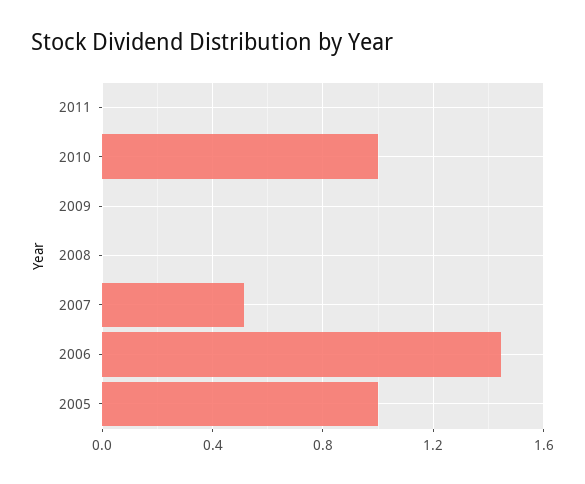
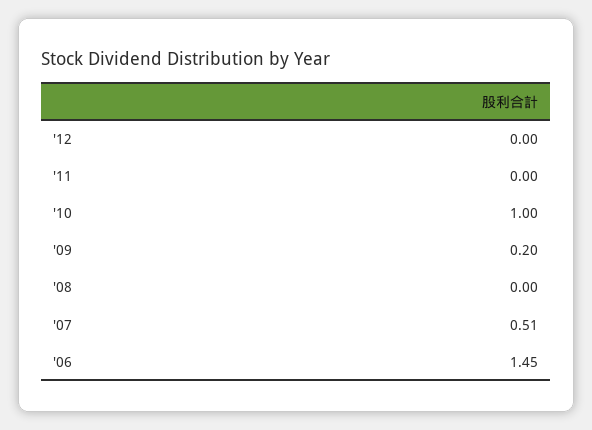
2009: 0 -> 0.2
2005: 1 -> none
'12: none -> 0

